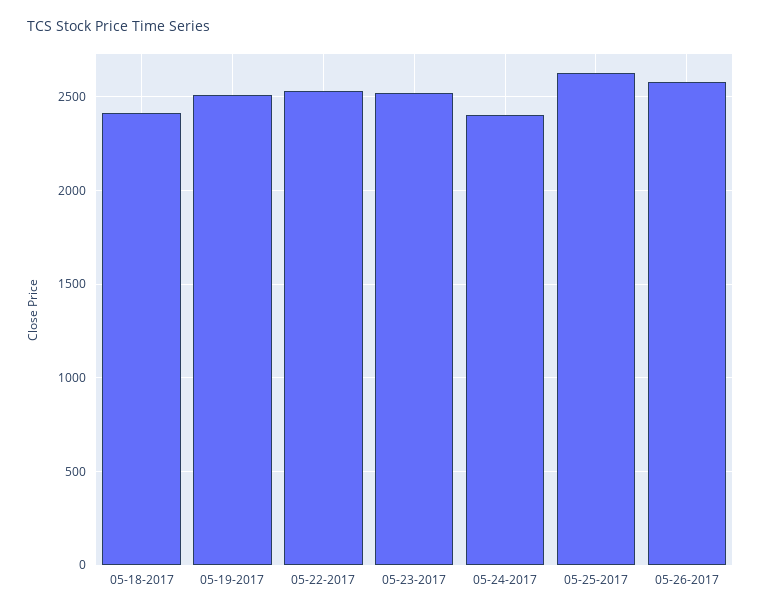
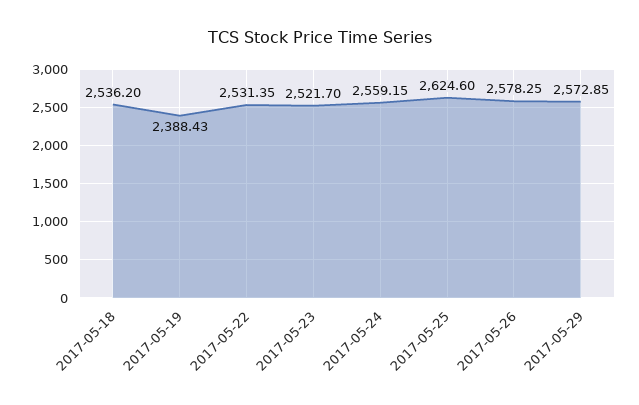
05-18-2017: 2400 -> 2536.2
05-19-2017: 2500 -> 2388.43
05-24-2017: 2400 -> 2559.15
2017-05-29: none -> 2572.85

